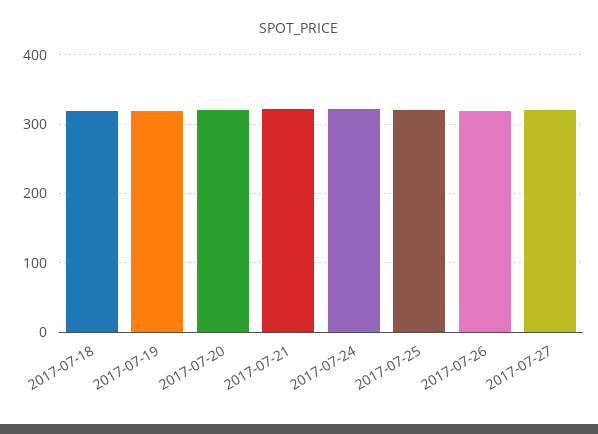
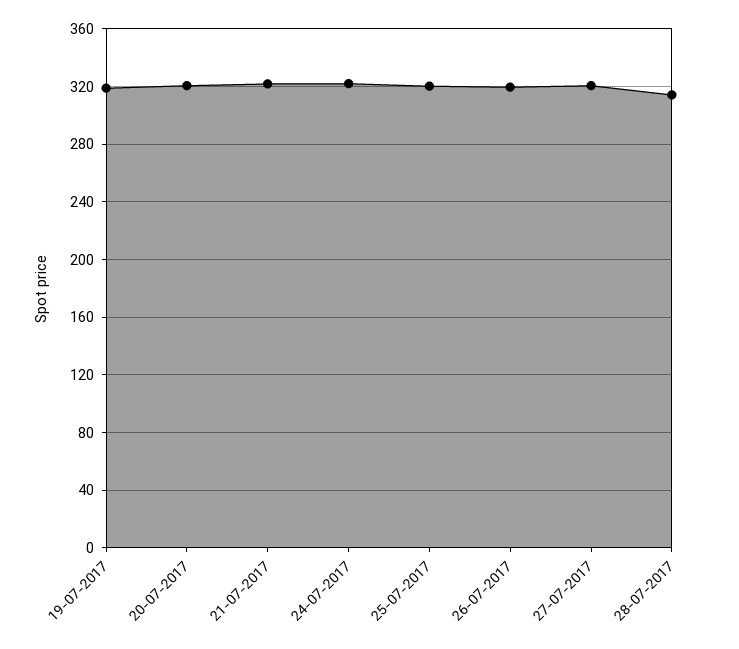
2017-07-18: 320 -> none
28-07-2017: none -> 315

